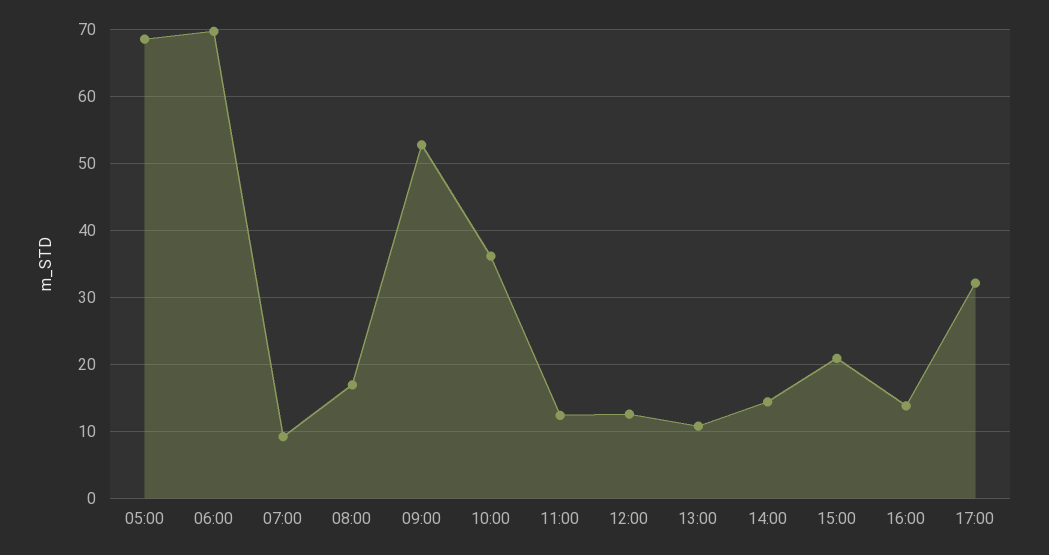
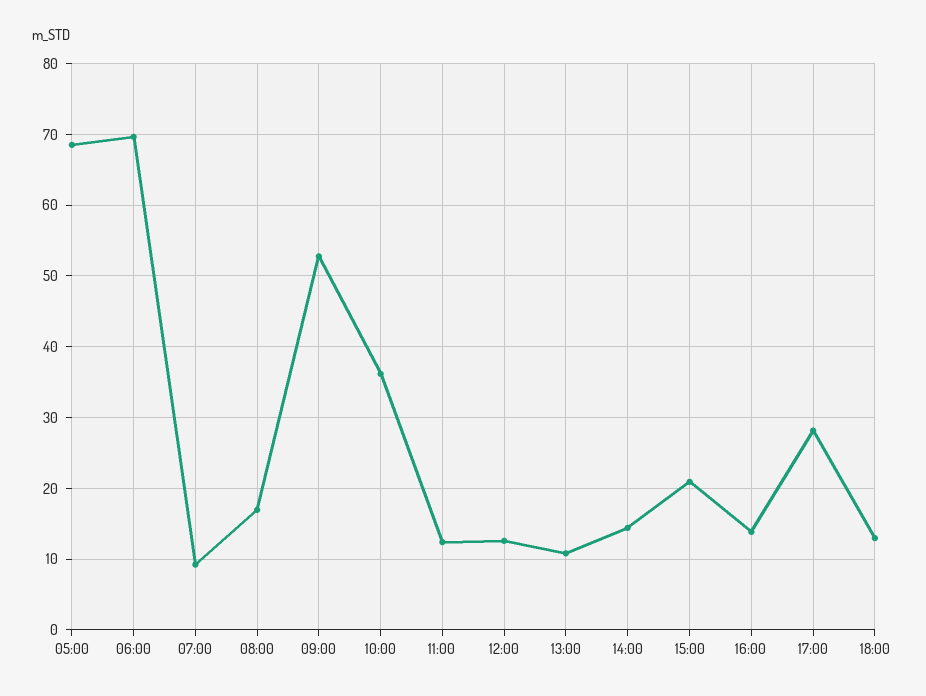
17:00: 32 -> 28
18:00: none -> 13

